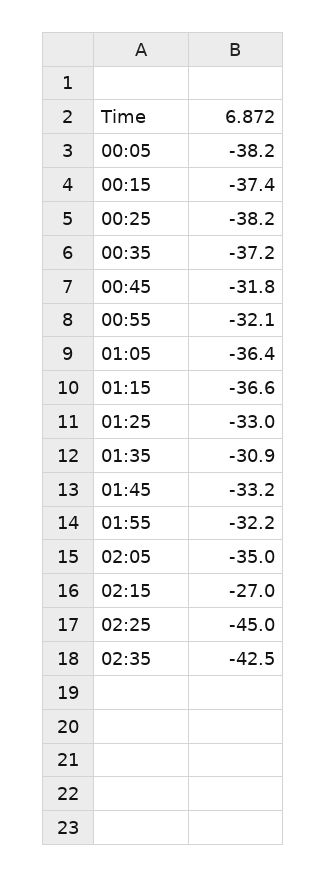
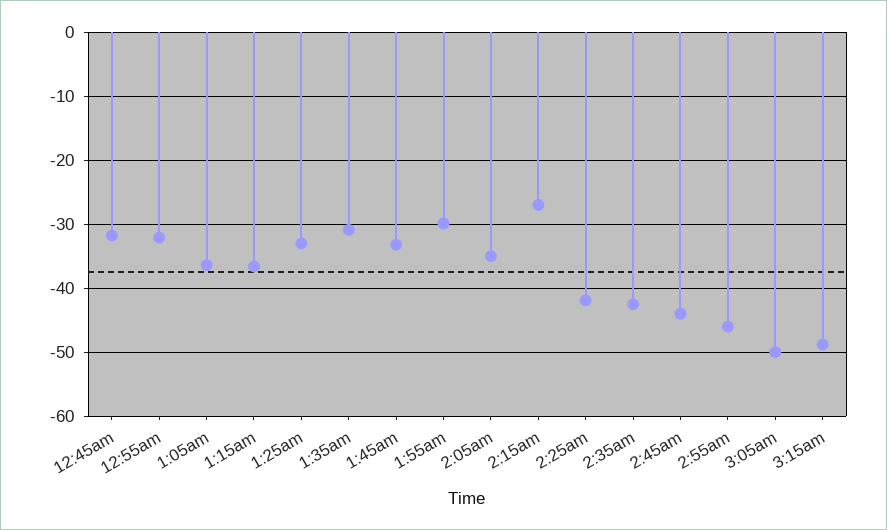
00:05: -38.2 -> none
00:15: -37.4 -> none
00:25: -38.2 -> none
00:35: -37.2 -> none
01:55: -32.2 -> -30
02:25: -45 -> -42
2:45am: none -> -44
2:55am: none -> -46
3:05am: none -> -50
3:15am: none -> -49

